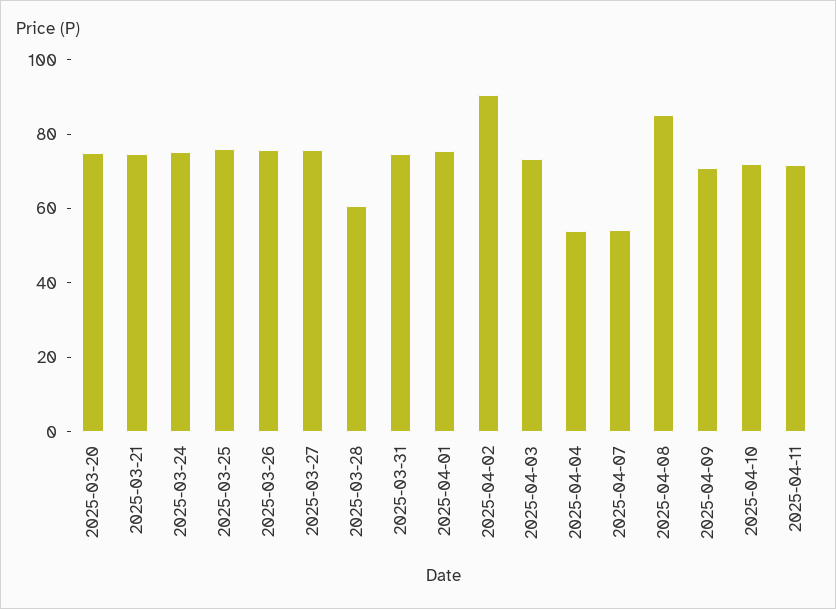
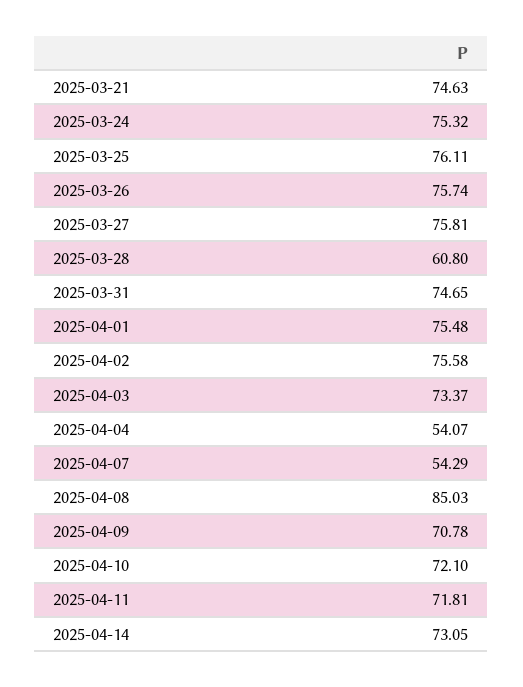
2025-03-20: 75 -> none
2025-04-02: 90 -> 75.58
2025-04-14: none -> 73.05

